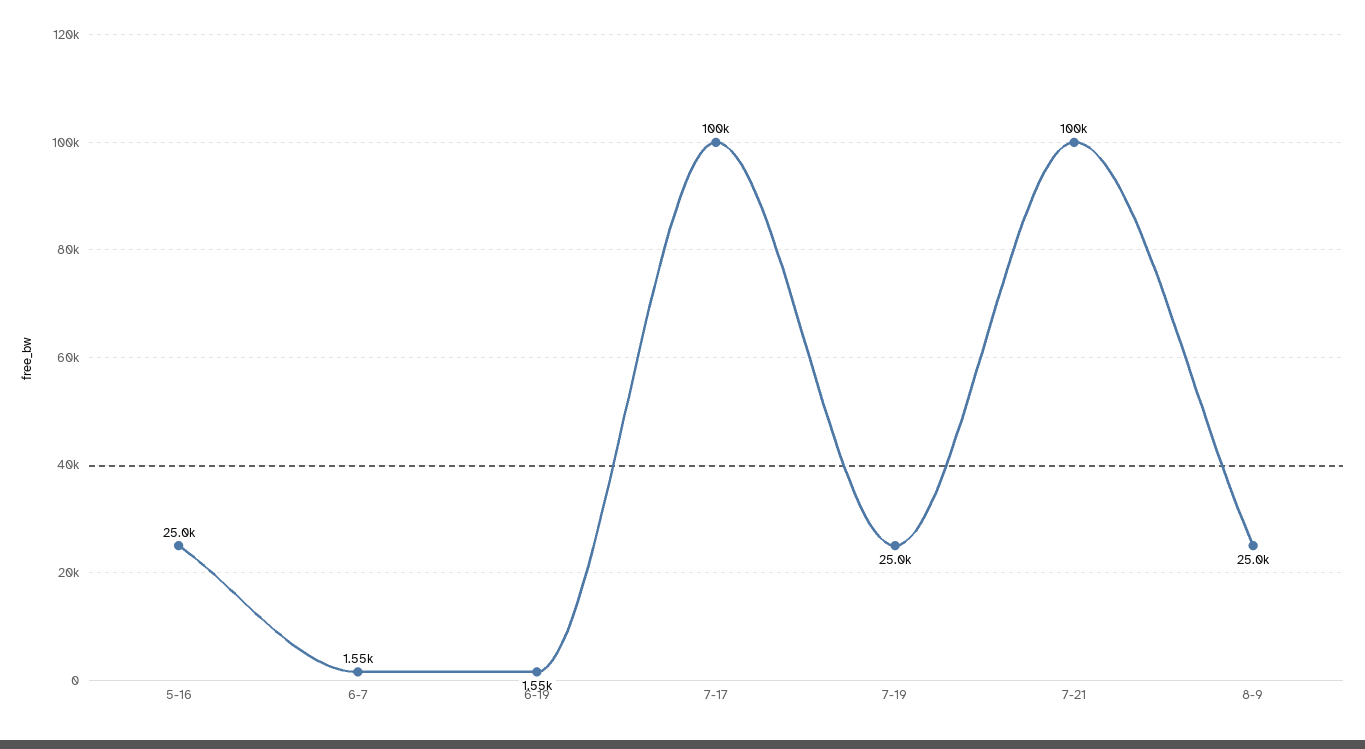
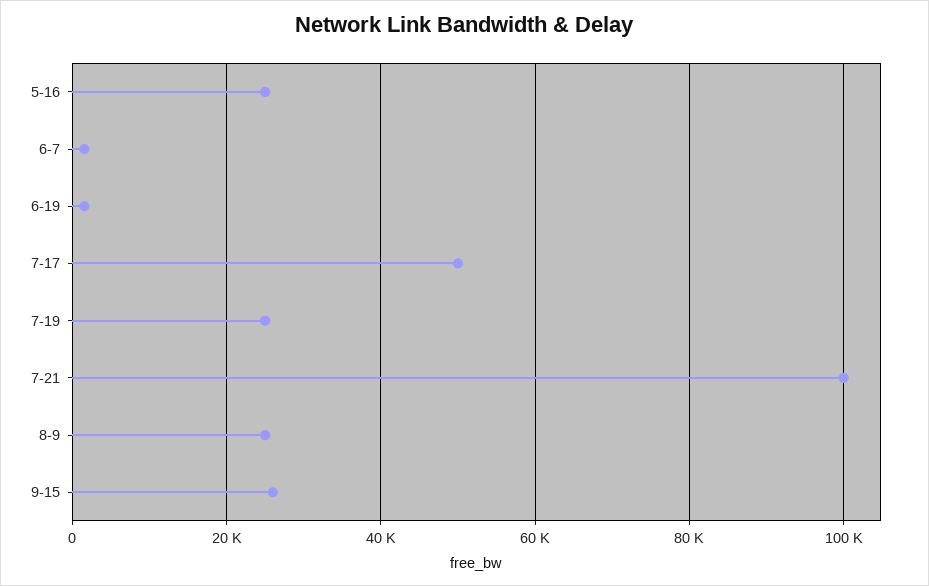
7-17: 100000 -> 50000
9-15: none -> 26000

